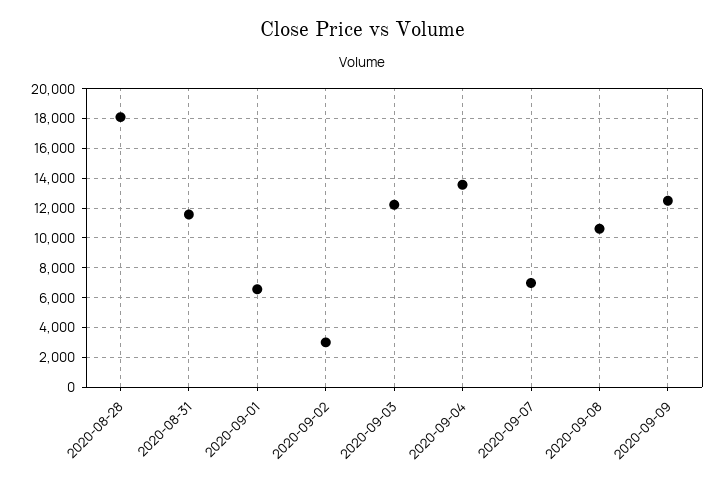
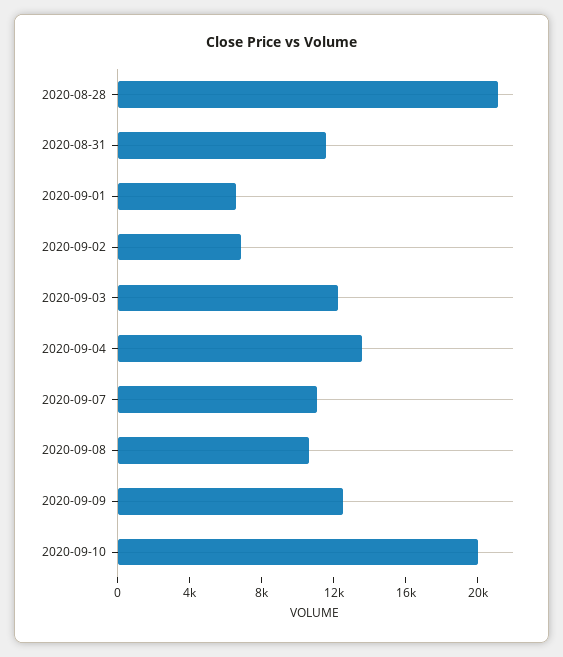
2020-08-28: 18000 -> 21000
2020-09-02: 3000 -> 7000
2020-09-07: 7000 -> 11000
2020-09-10: none -> 20000

